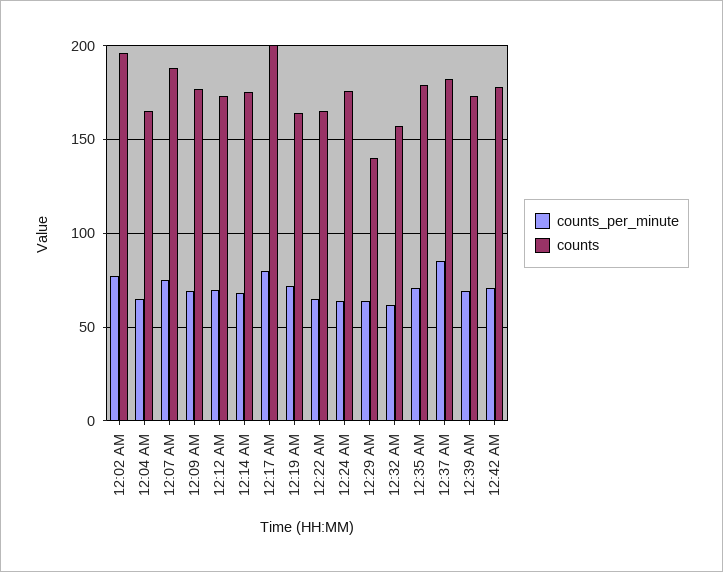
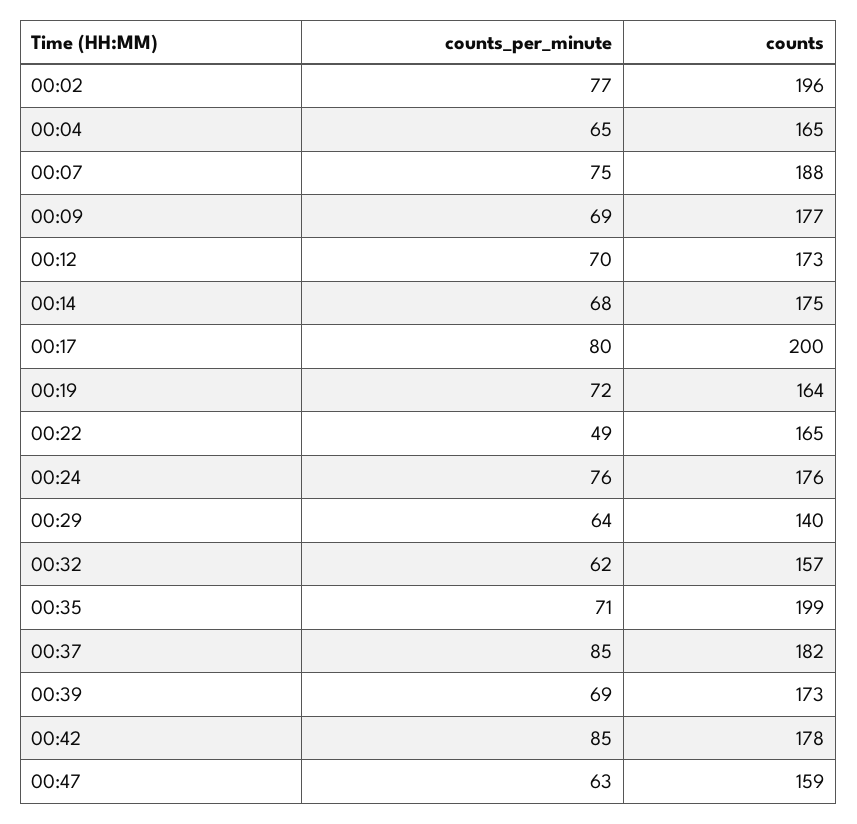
counts_per_minute, 12:22 AM: 65 -> 49
counts_per_minute, 12:24 AM: 65 -> 76
counts, 12:35 AM: 180 -> 199
counts_per_minute, 12:42 AM: 70 -> 85
counts_per_minute, 00:47: none -> 63
counts, 00:47: none -> 159

